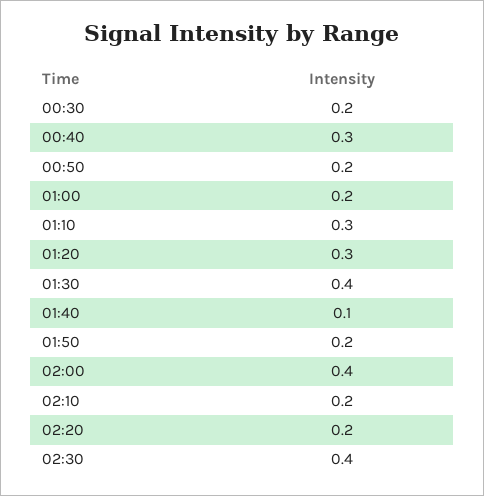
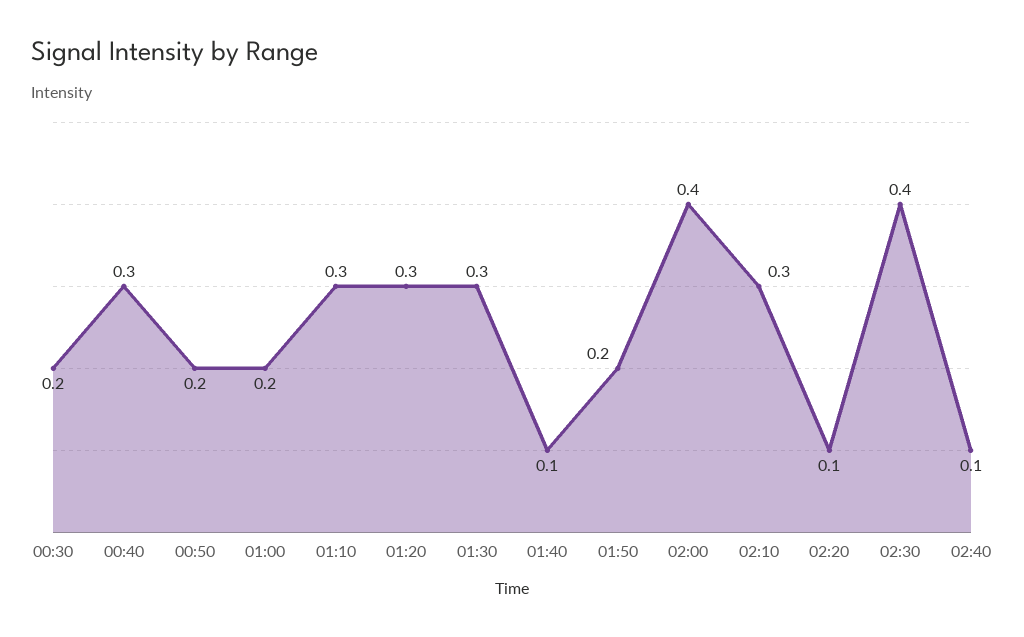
01:30: 0.4 -> 0.3
02:10: 0.2 -> 0.3
02:20: 0.2 -> 0.1
02:40: none -> 0.1

